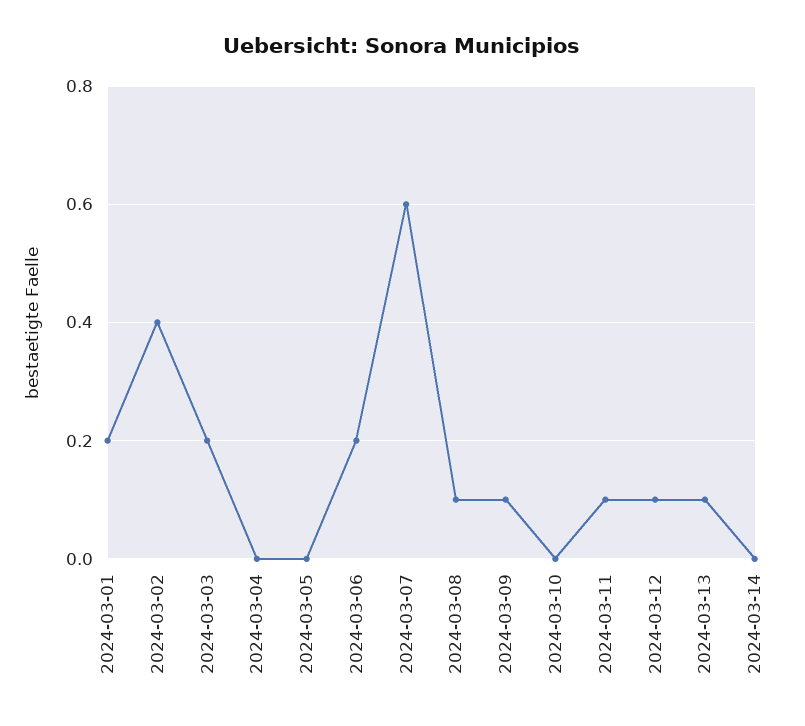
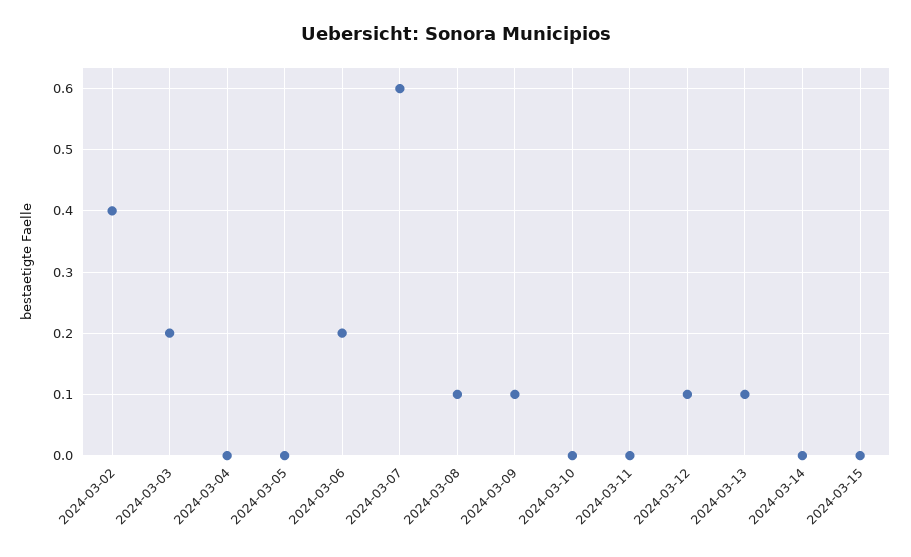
2024-03-01: 0.2 -> none
2024-03-11: 0.1 -> 0
2024-03-15: none -> 0

